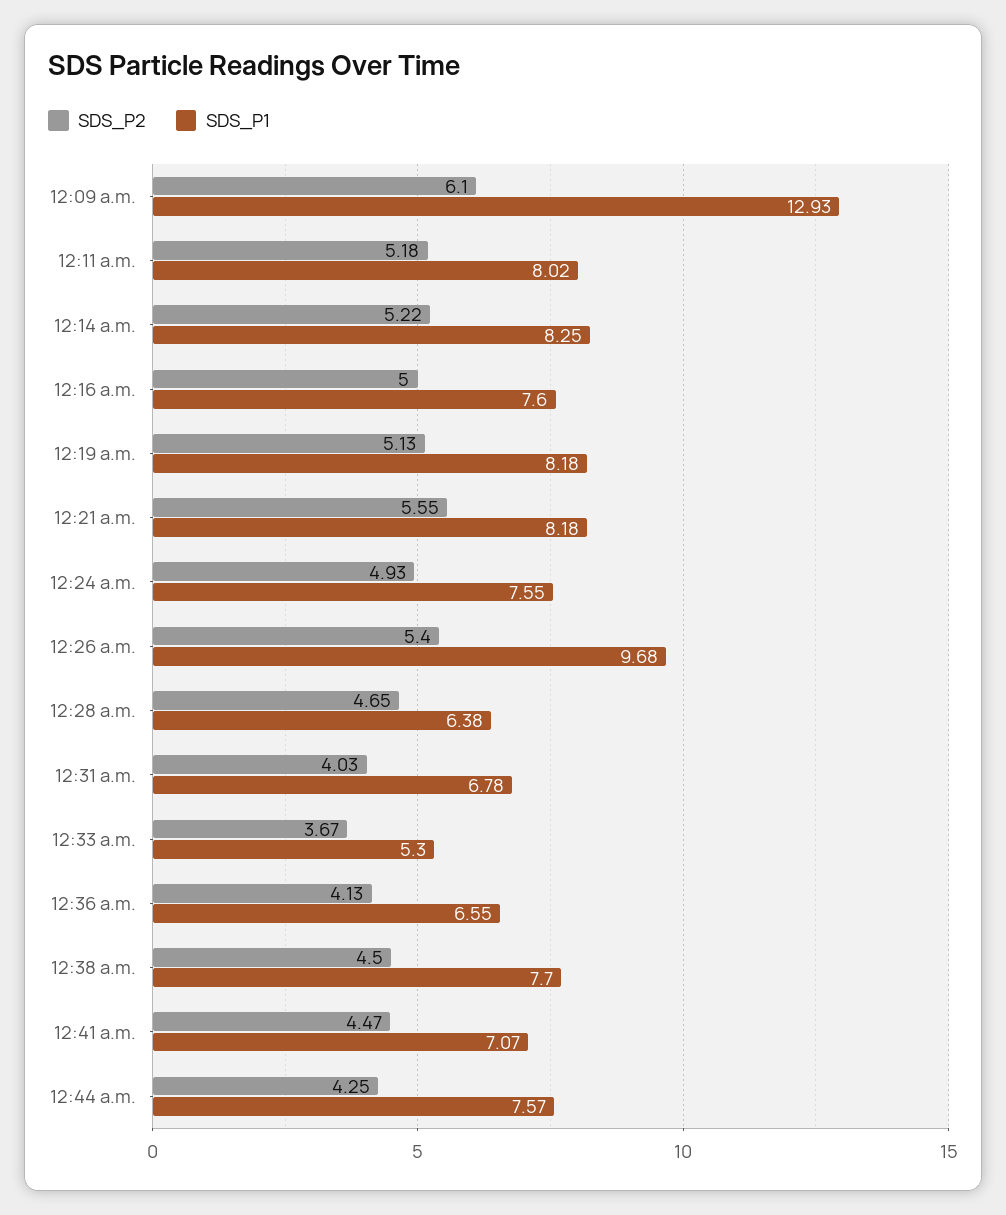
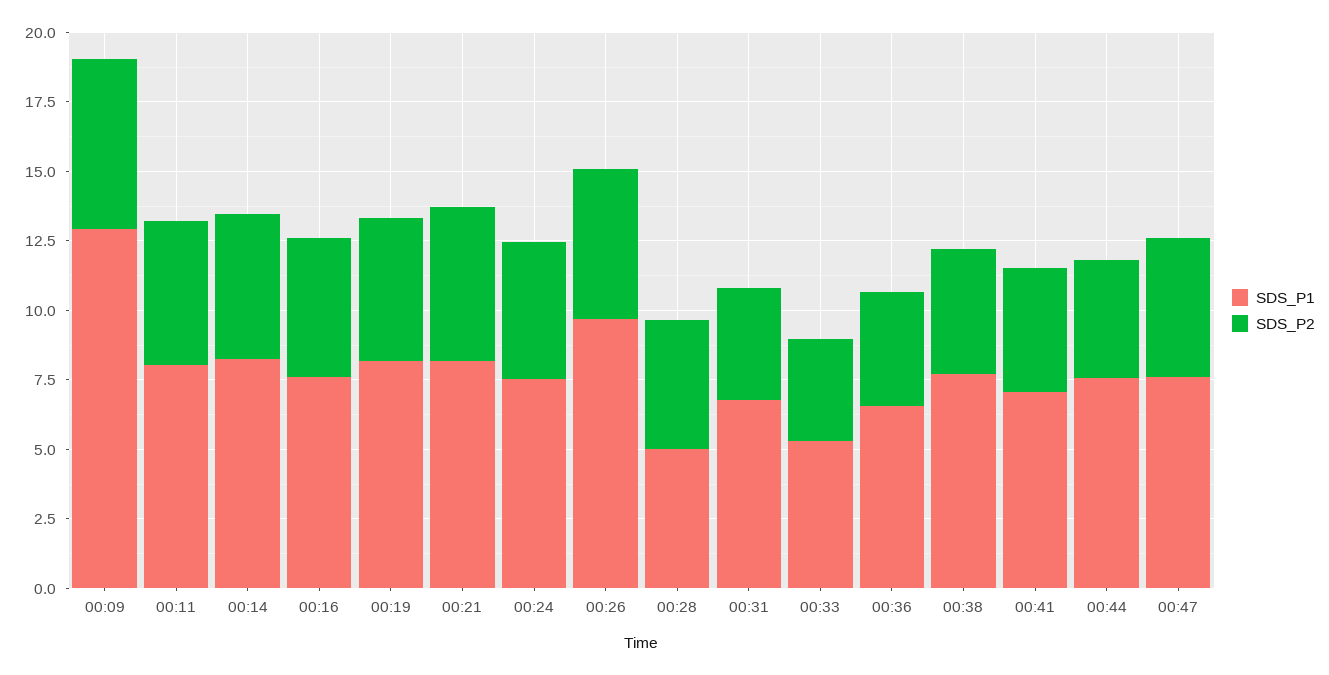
SDS_P1, 12:28 a.m.: 6.38 -> 5
SDS_P1, 00:47: none -> 7.5
SDS_P2, 00:47: none -> 5

